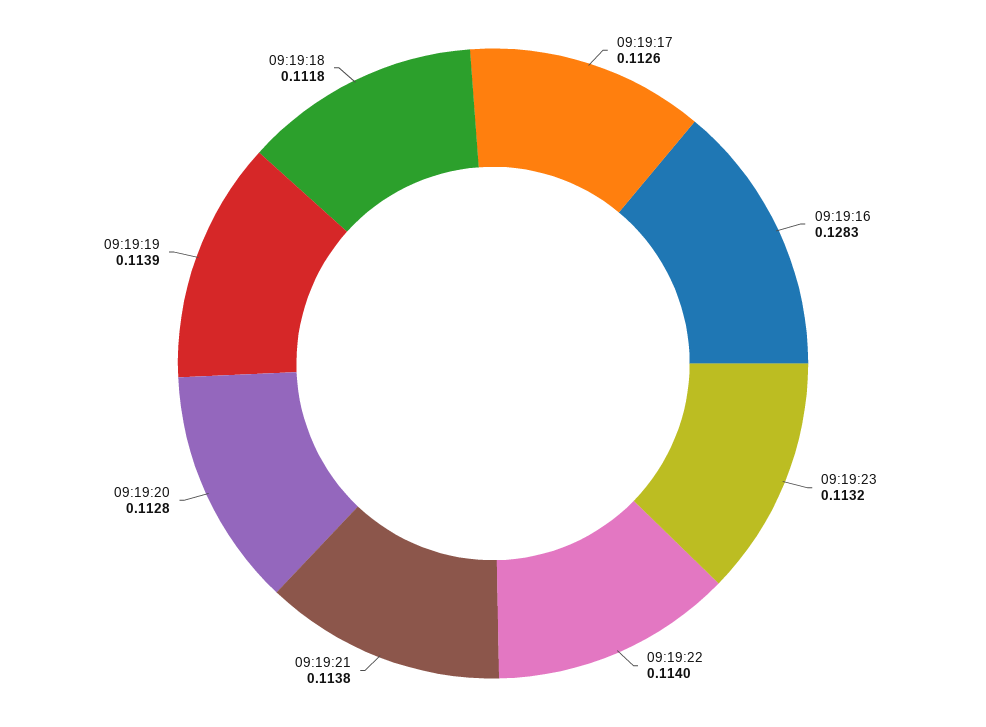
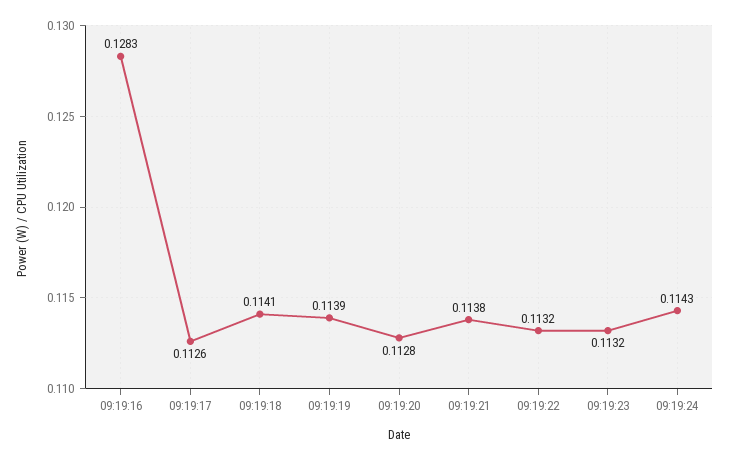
09:19:22: 0.114 -> 0.1132
09:19:18: 0.1118 -> 0.1141
09:19:24: none -> 0.1143

